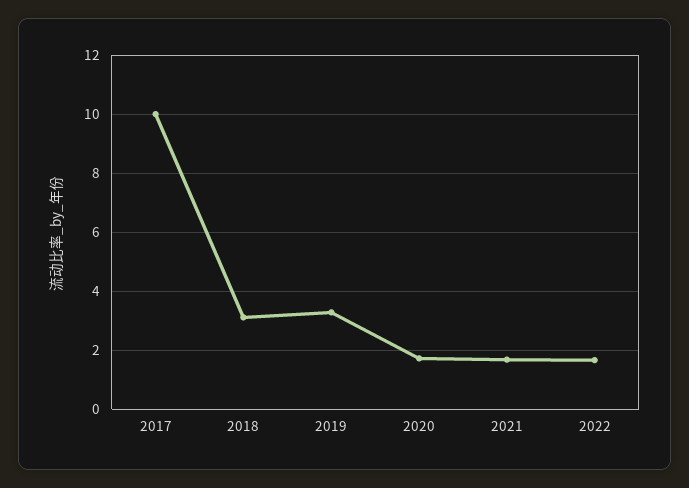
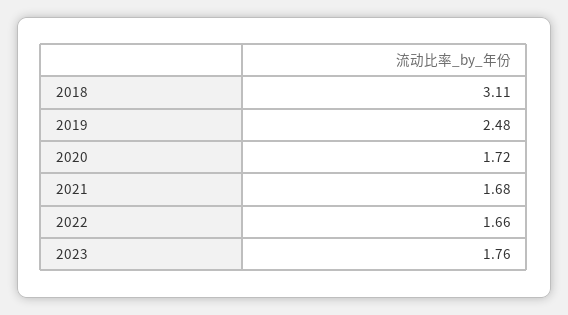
2017: 10 -> none
2019: 3.25 -> 2.48
2023: none -> 1.76

